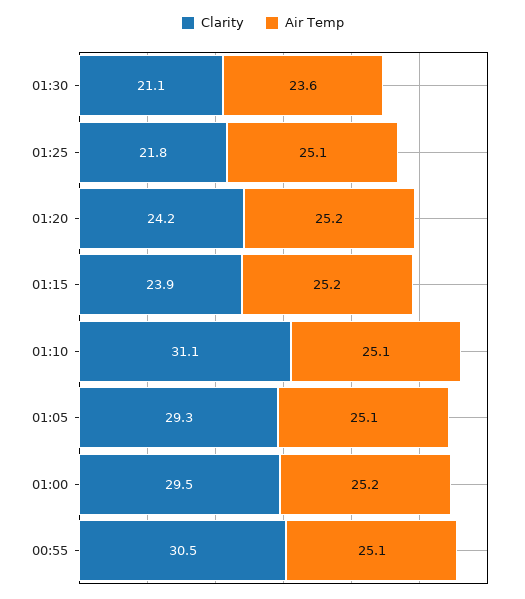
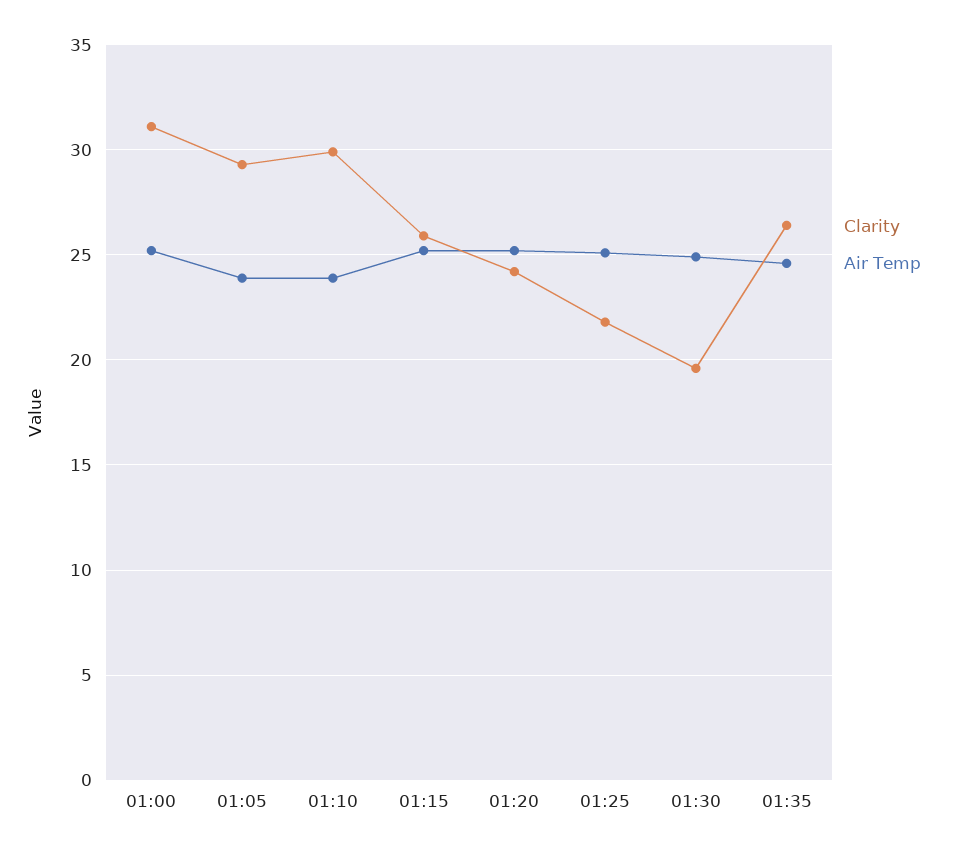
Clarity, 01:30: 21.1 -> 19.5
Air Temp, 01:30: 23.6 -> 25
Clarity, 01:15: 23.9 -> 26
Clarity, 01:10: 31.1 -> 30
Air Temp, 01:10: 25.1 -> 24
Air Temp, 01:05: 25.1 -> 24
Clarity, 01:00: 29.5 -> 31
Clarity, 00:55: 30.5 -> none
Air Temp, 00:55: 25.1 -> none
Clarity, 01:35: none -> 26.5
Air Temp, 01:35: none -> 24.5

